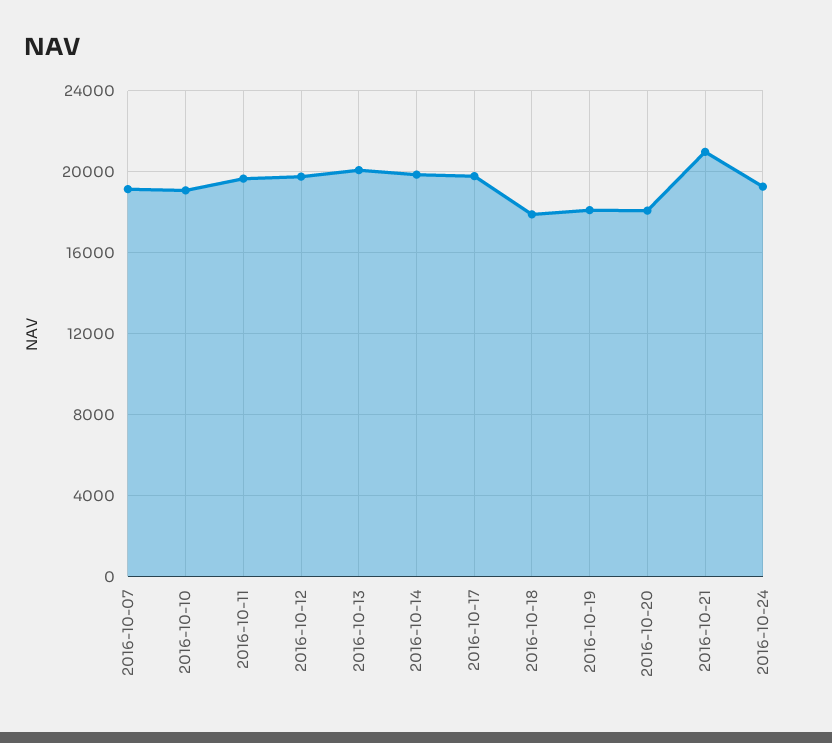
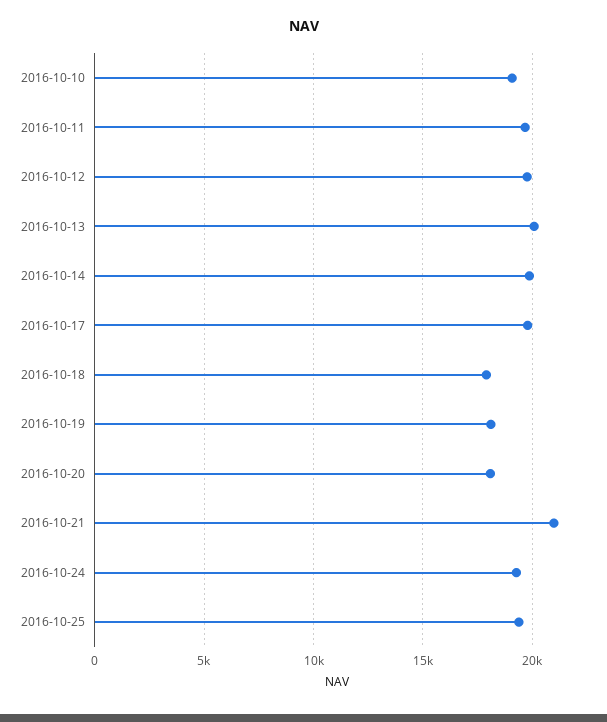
2016-10-07: 19000 -> none
2016-10-25: none -> 19500

